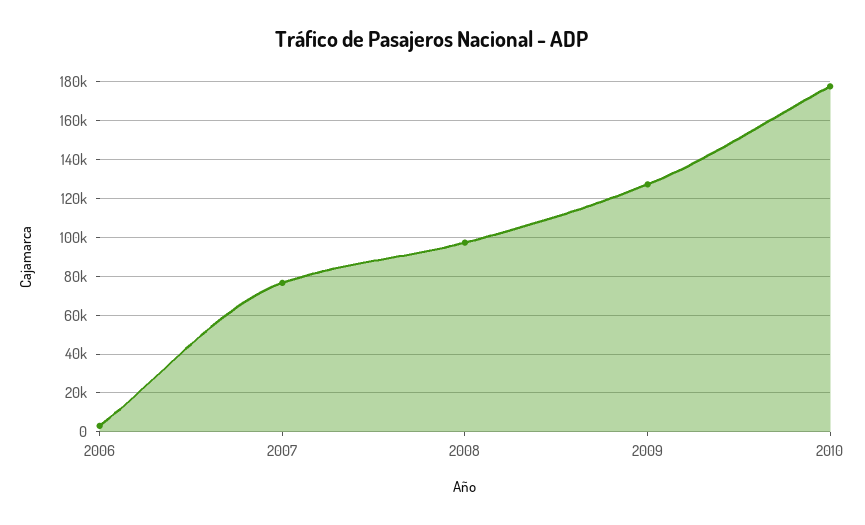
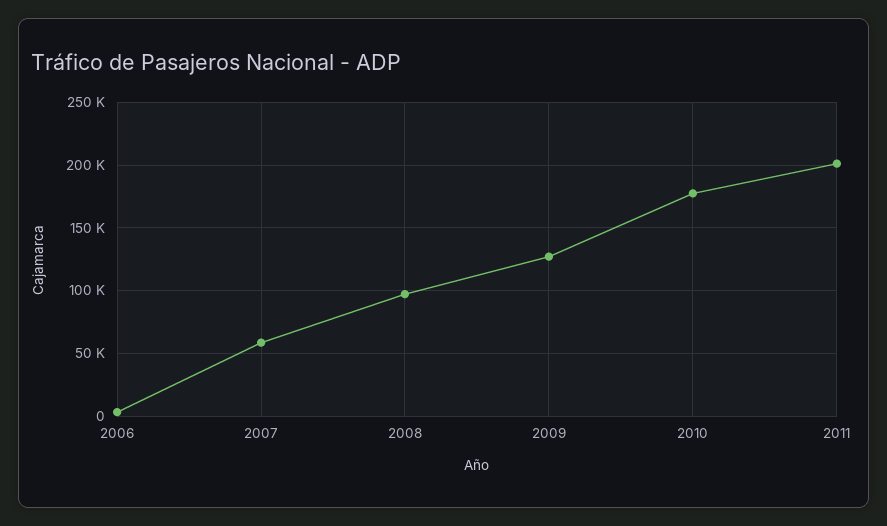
2007: 75000 -> 60000
2011: none -> 200000

